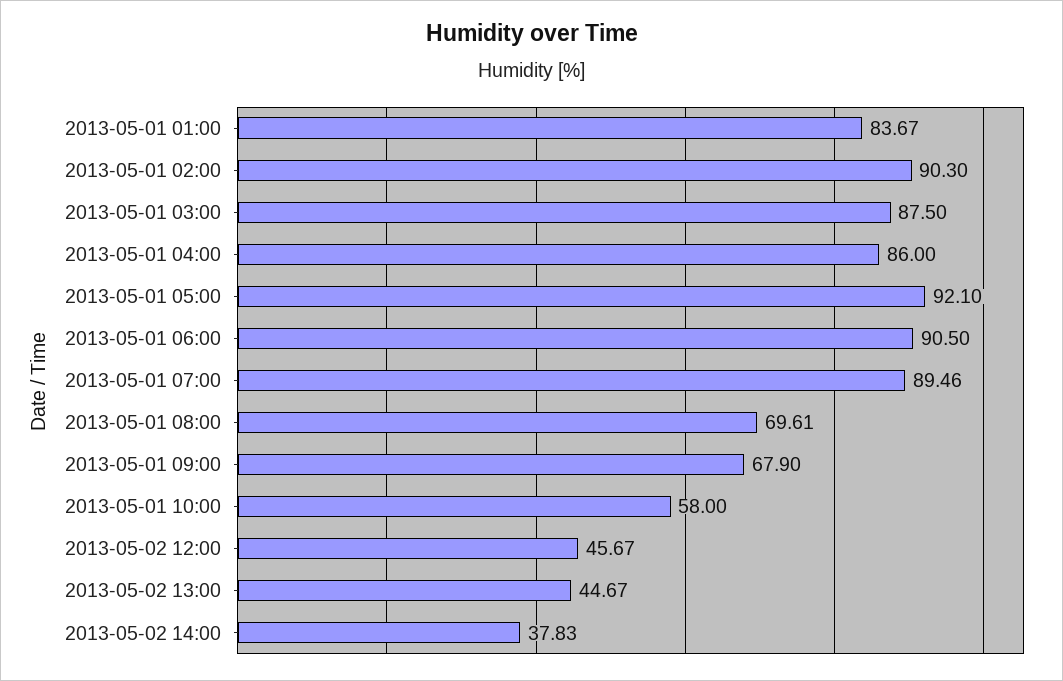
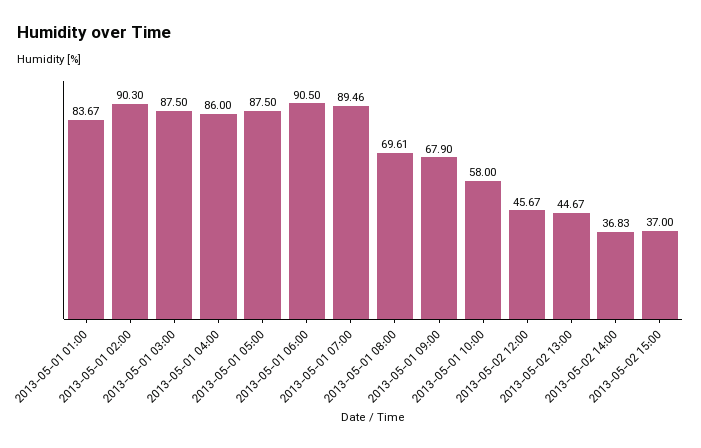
2013-05-01 05:00: 92.1 -> 87.5
2013-05-02 14:00: 37.83 -> 36.83
2013-05-02 15:00: none -> 37

